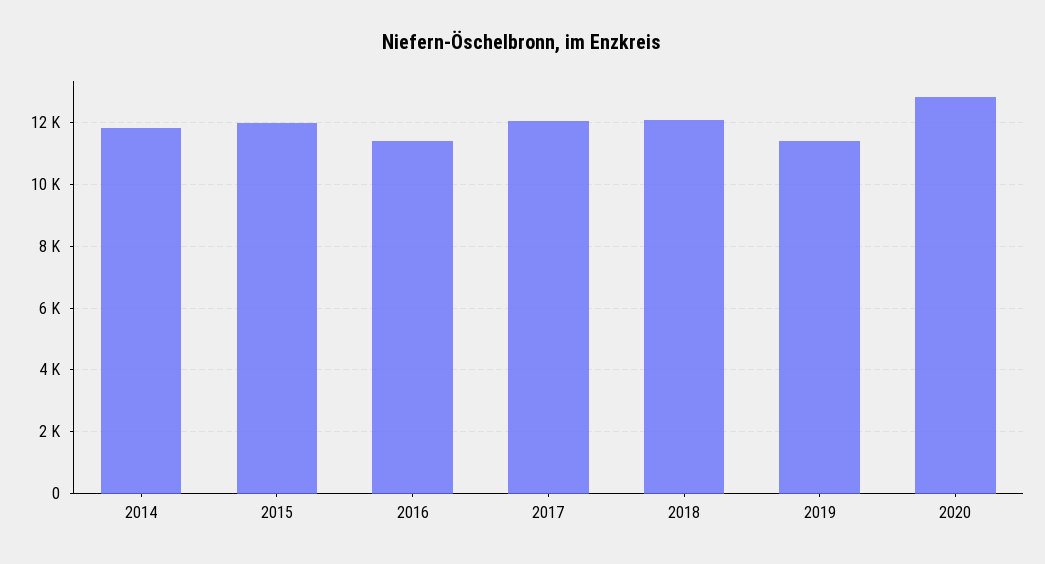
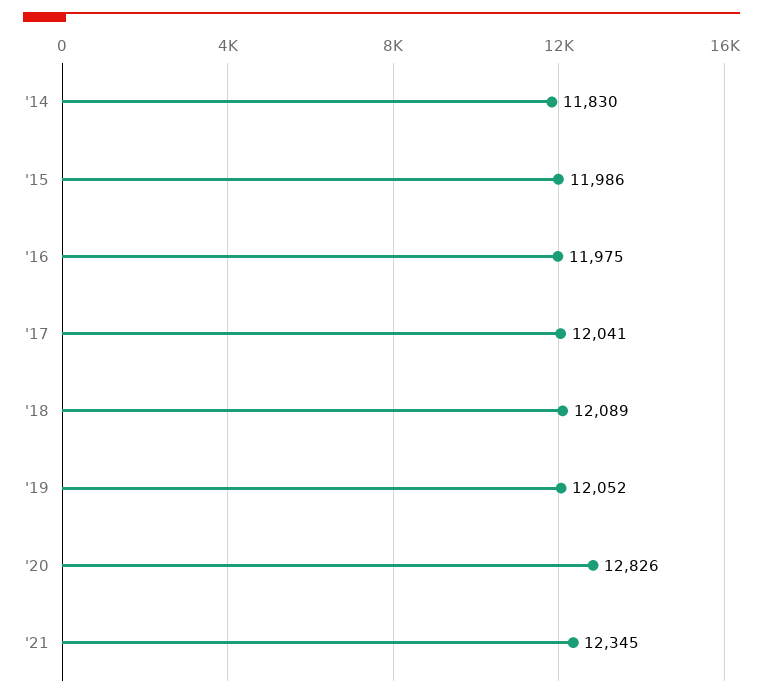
2016: 11400 -> 11975
2019: 11400 -> 12052
'21: none -> 12345

